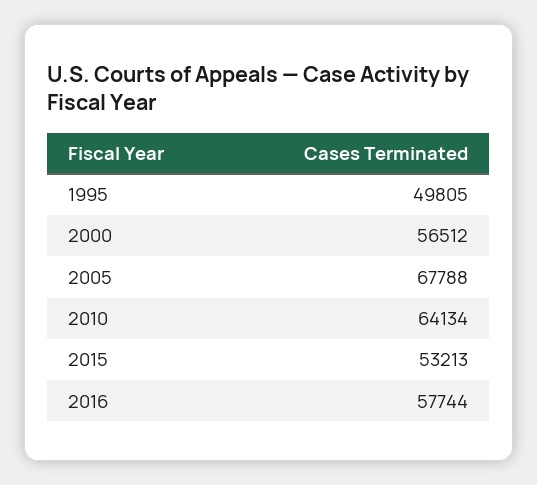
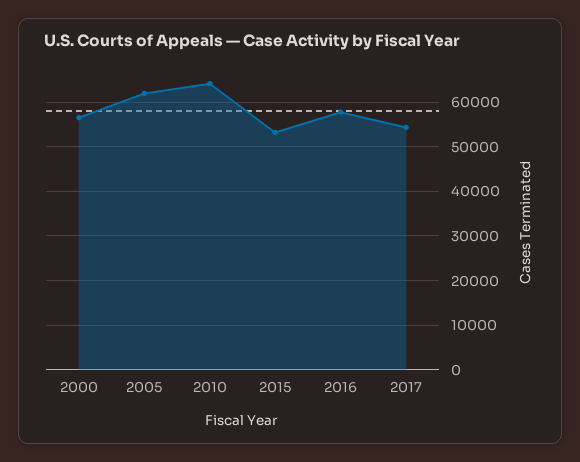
1995: 49805 -> none
2005: 67788 -> 62000
2017: none -> 54000

